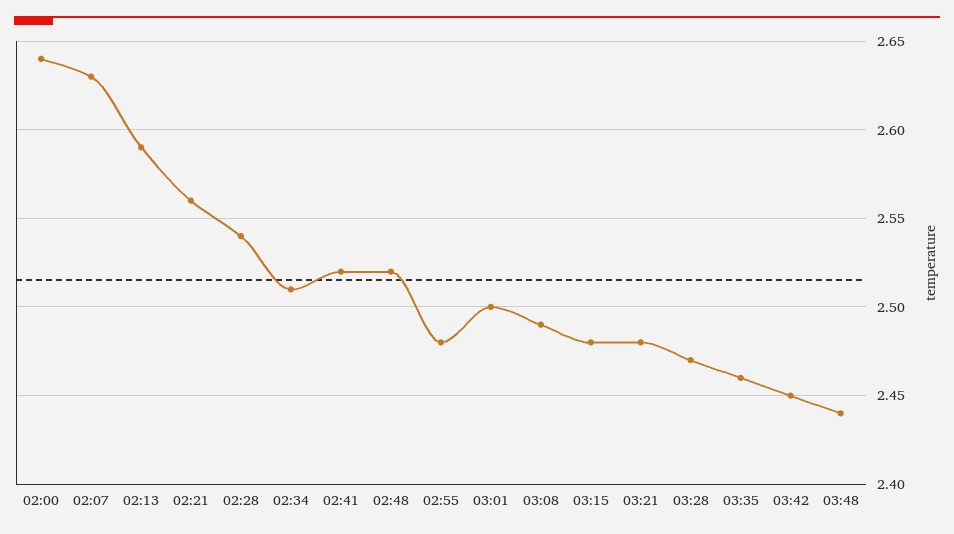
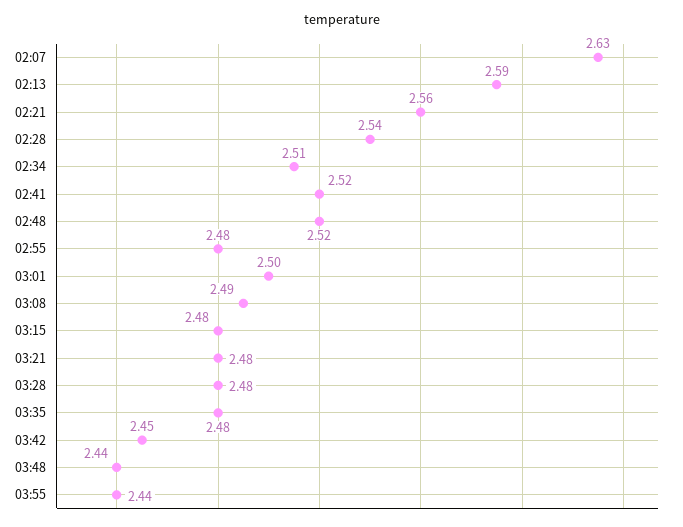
02:00: 2.64 -> none
03:28: 2.47 -> 2.48
03:35: 2.46 -> 2.48
03:55: none -> 2.44

